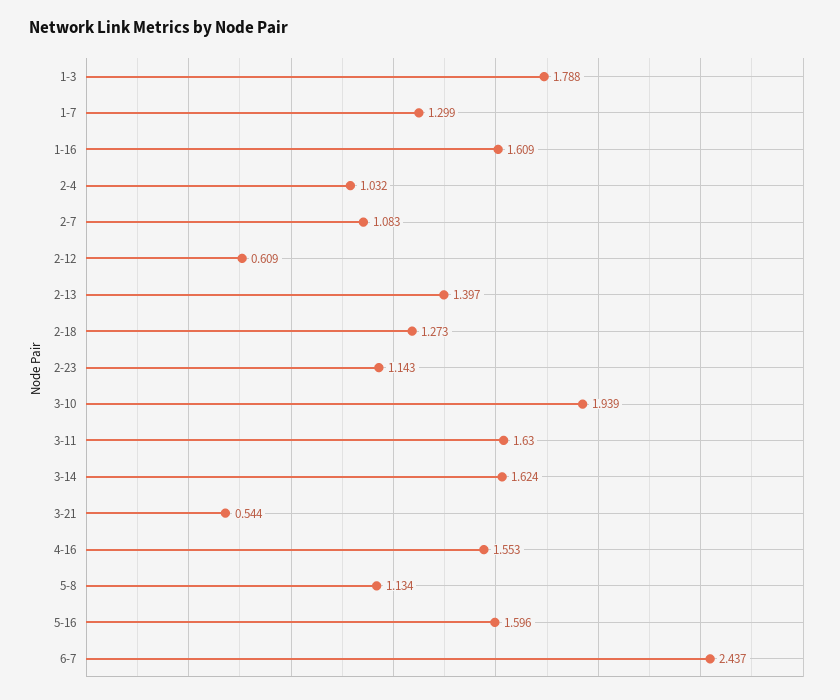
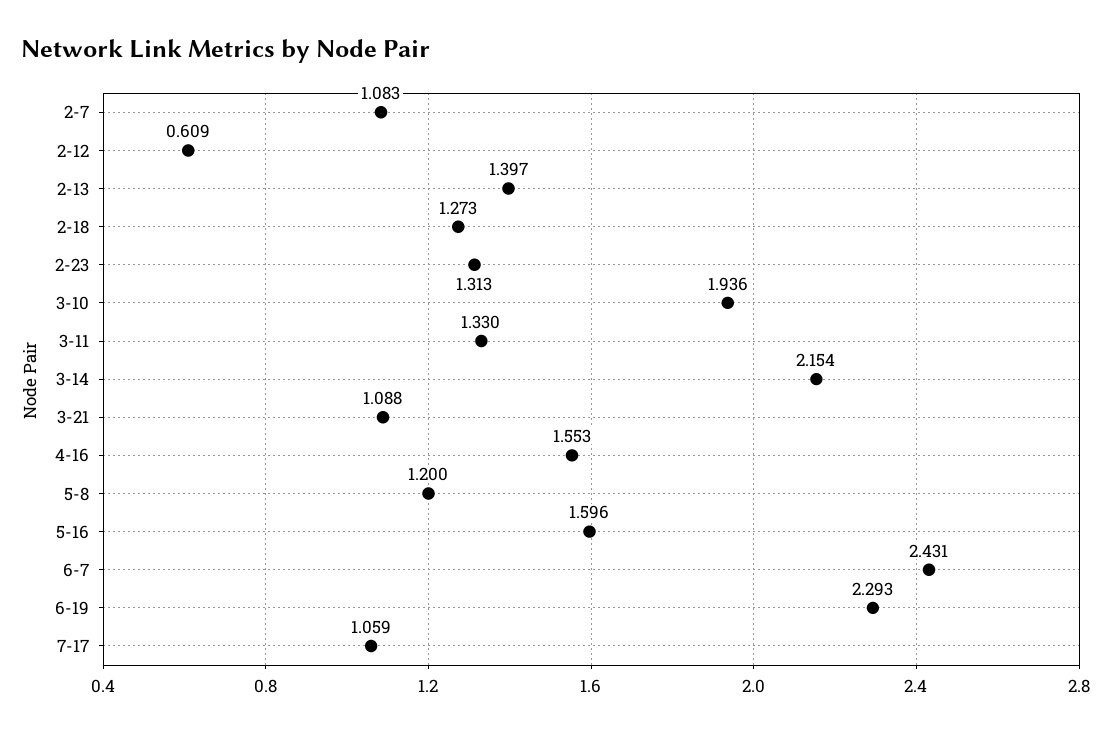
1-3: 1.788 -> none
1-7: 1.299 -> none
1-16: 1.609 -> none
2-4: 1.032 -> none
2-23: 1.143 -> 1.313
3-10: 1.939 -> 1.936
3-11: 1.63 -> 1.33
3-14: 1.624 -> 2.154
3-21: 0.544 -> 1.088
5-8: 1.134 -> 1.2
6-7: 2.437 -> 2.431
6-19: none -> 2.293
7-17: none -> 1.059

